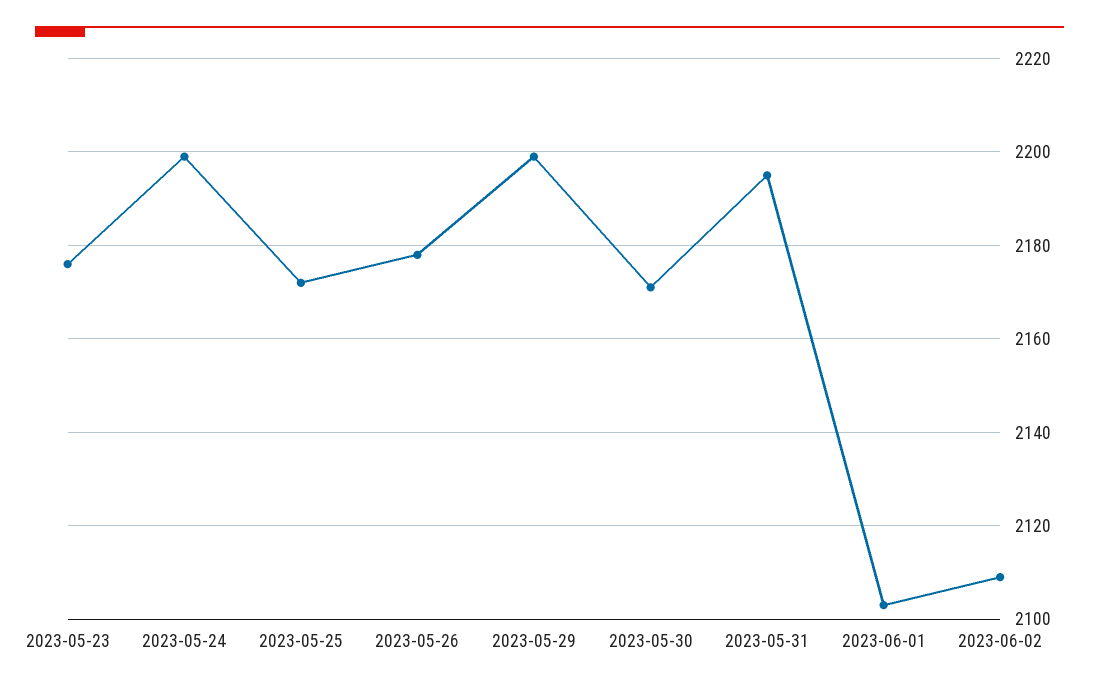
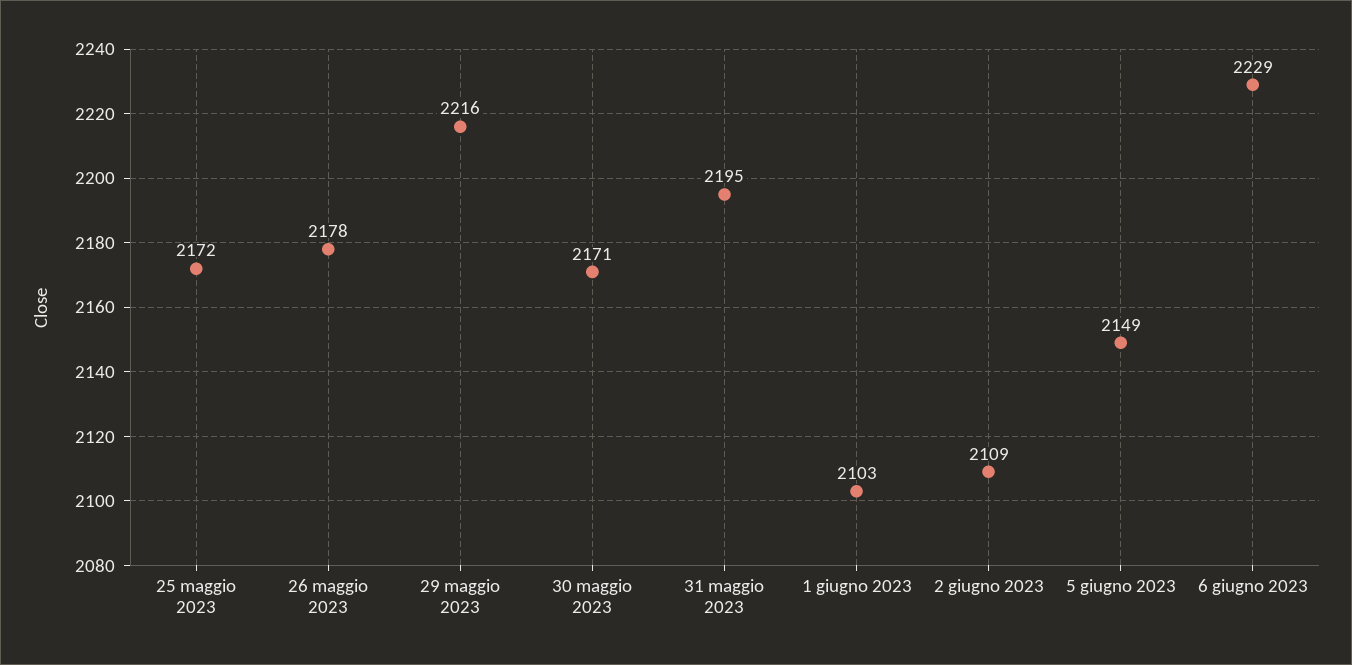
2023-05-23: 2175 -> none
2023-05-24: 2200 -> none
2023-05-29: 2200 -> 2216
5 giugno 2023: none -> 2149
6 giugno 2023: none -> 2229

